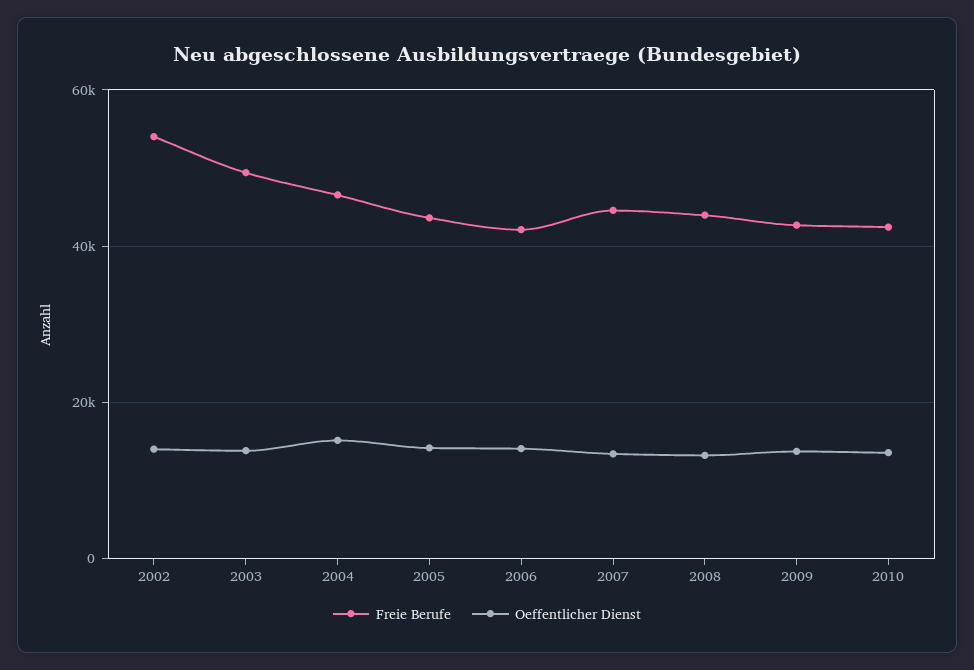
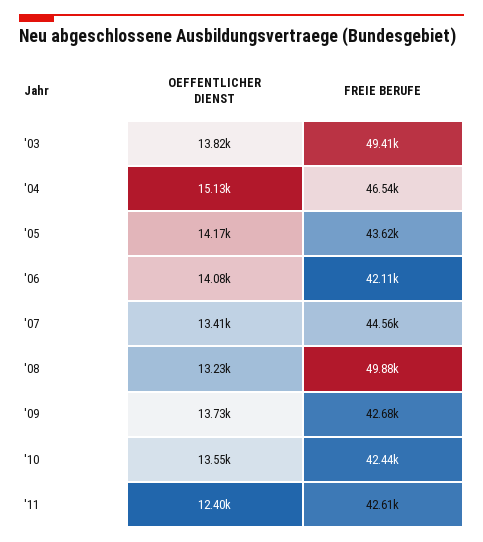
Freie Berufe, 2002: 54000 -> none
Oeffentlicher Dienst, 2002: 14000 -> none
Freie Berufe, 2008: 44000 -> 49880
Oeffentlicher Dienst, '11: none -> 12400
Freie Berufe, '11: none -> 42610

